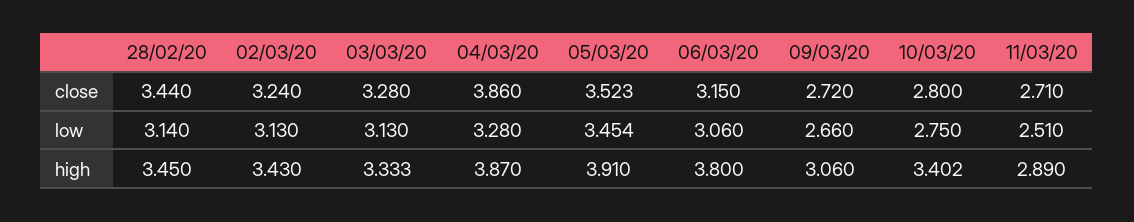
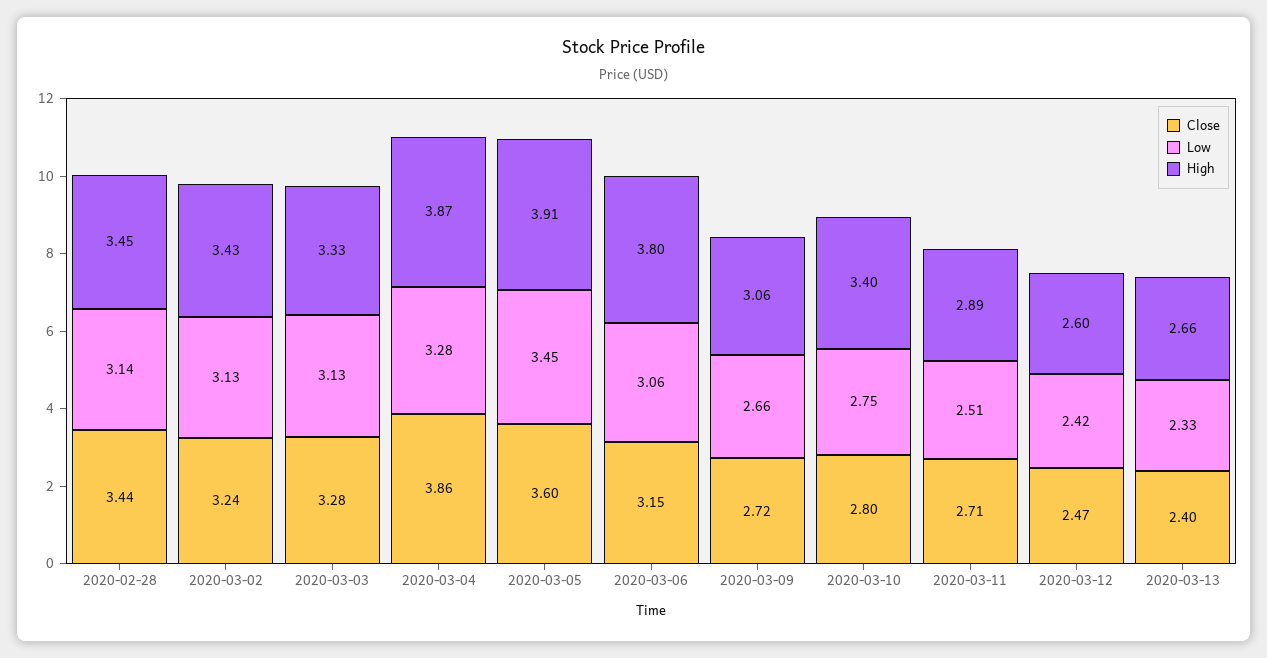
close, 05/03/20: 3.523 -> 3.6
close, 2020-03-12: none -> 2.47
low, 2020-03-12: none -> 2.42
high, 2020-03-12: none -> 2.6
close, 2020-03-13: none -> 2.4
low, 2020-03-13: none -> 2.33
high, 2020-03-13: none -> 2.66

